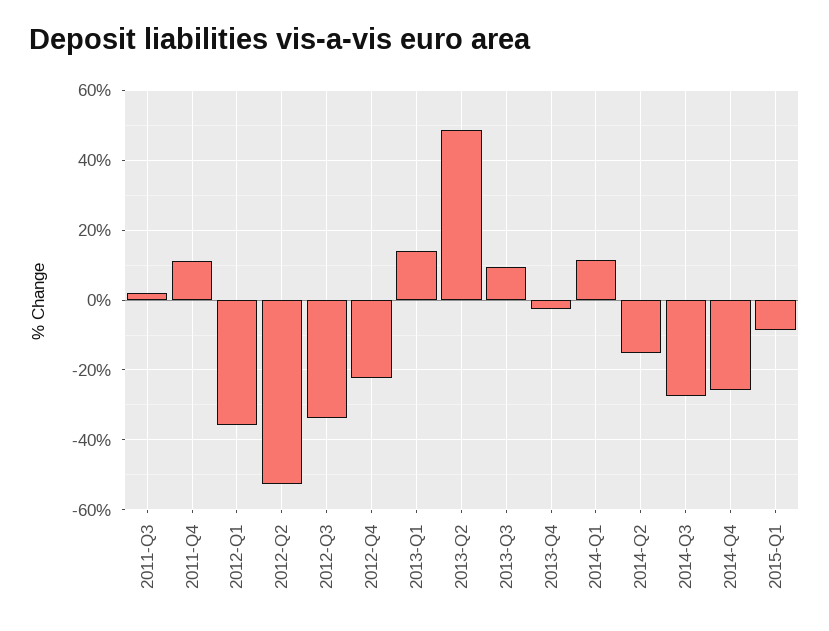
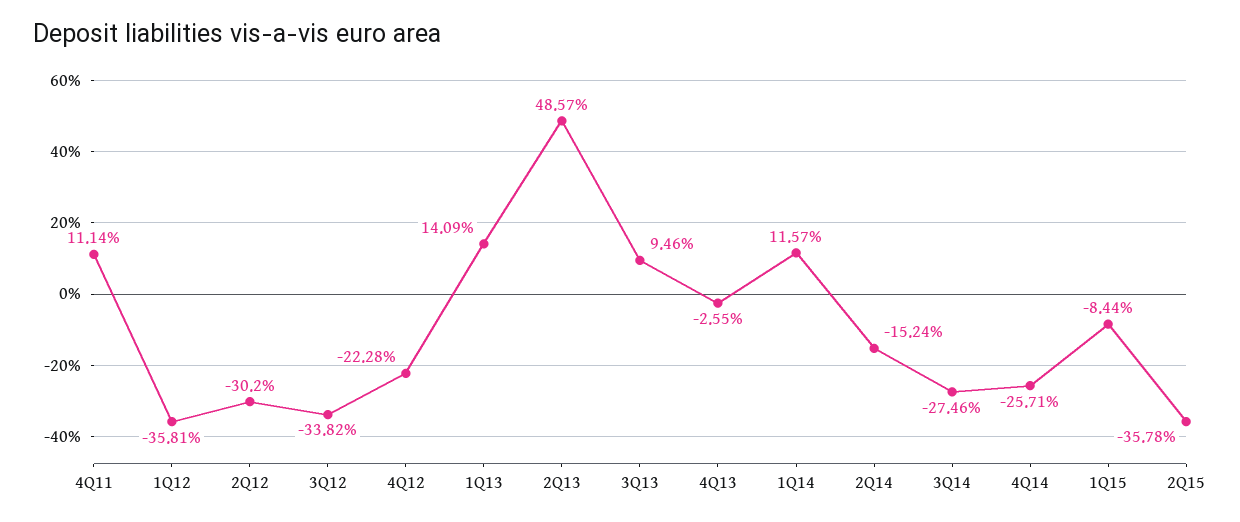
2011-Q3: 2 -> none
2012-Q2: -52 -> -30.2
2Q15: none -> -35.78

